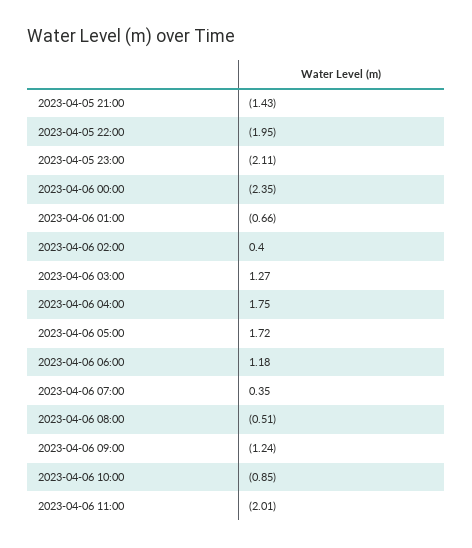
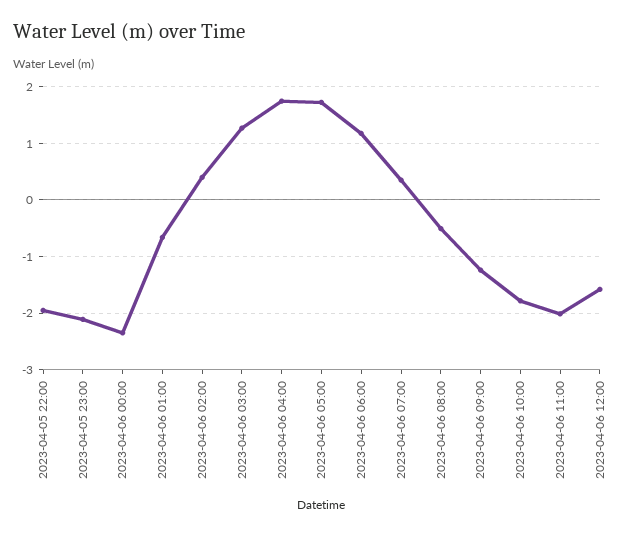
2023-04-05 21:00: -1.43 -> none
2023-04-06 10:00: -0.85 -> -1.8
2023-04-06 12:00: none -> -1.6

